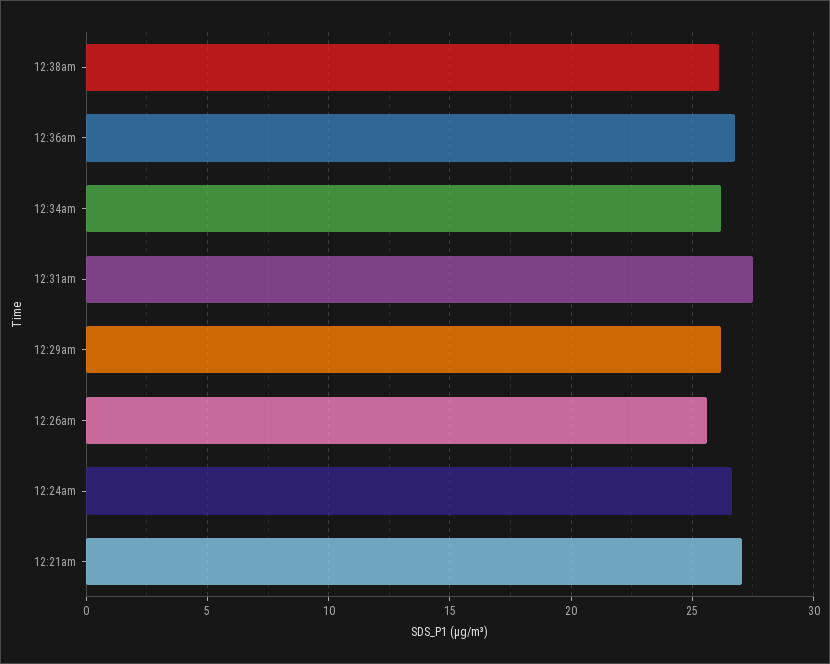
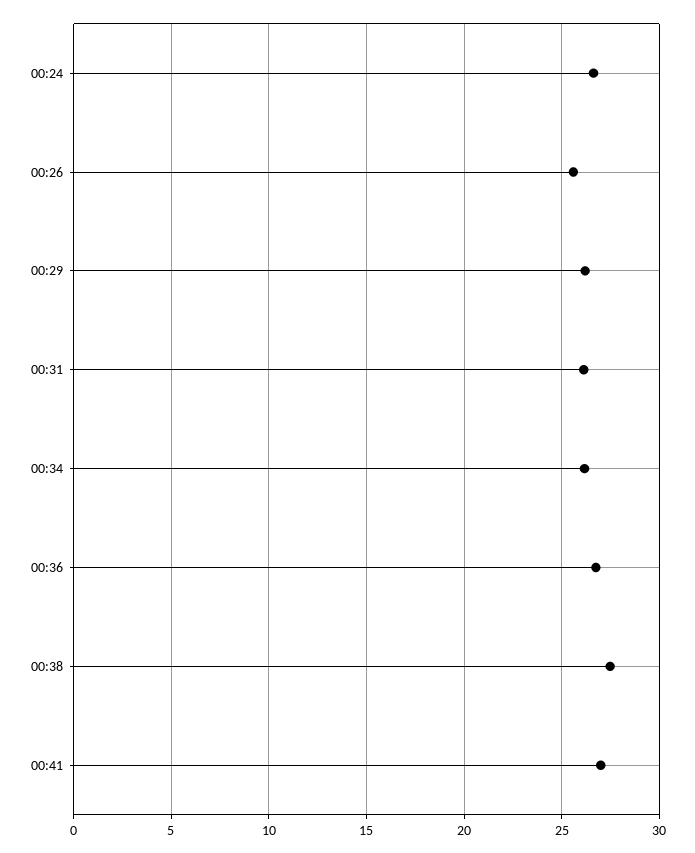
12:38am: 26 -> 27.5
12:31am: 27.5 -> 26
12:21am: 27 -> none
00:41: none -> 27

